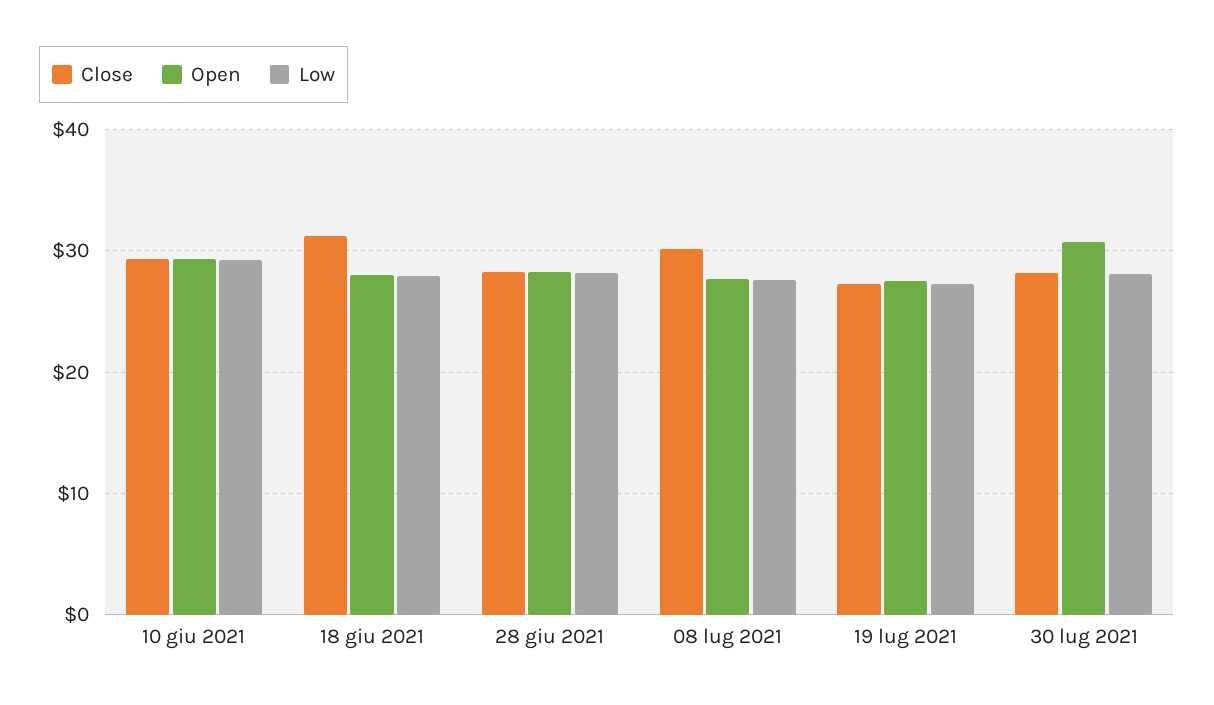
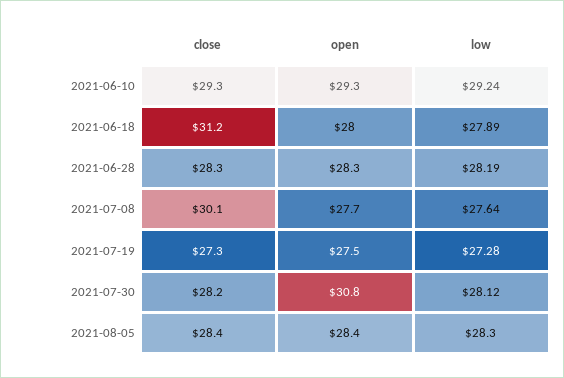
Close, 2021-08-05: none -> 28.4
Open, 2021-08-05: none -> 28.4
Low, 2021-08-05: none -> 28.3

